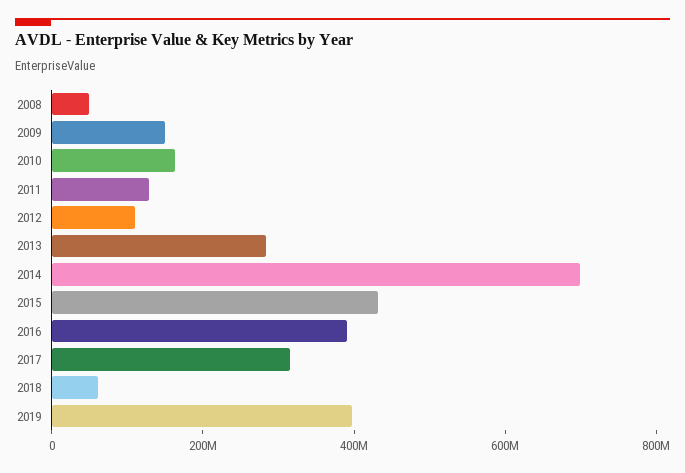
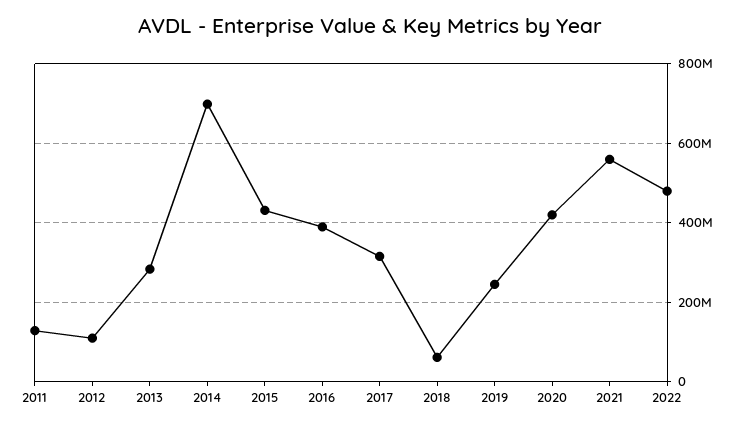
2008: 50000000 -> none
2009: 150000000 -> none
2010: 150000000 -> none
2019: 400000000 -> 240000000
2020: none -> 420000000
2021: none -> 560000000
2022: none -> 480000000

